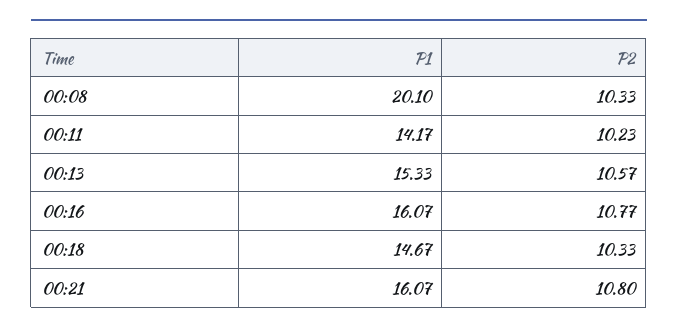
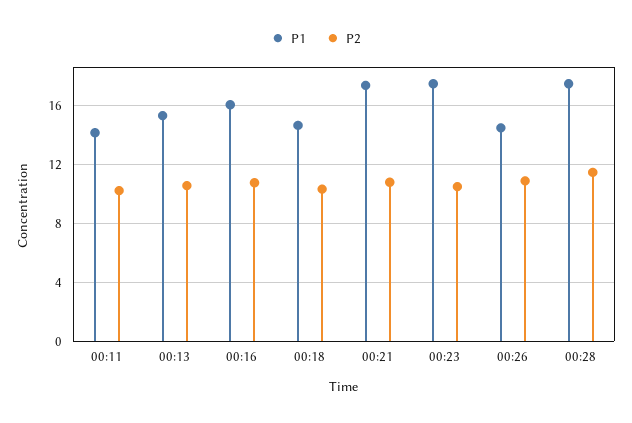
P1, 00:08: 20.1 -> none
P2, 00:08: 10.33 -> none
P1, 00:21: 16.07 -> 17.5
P1, 00:23: none -> 17.5
P2, 00:23: none -> 10.5
P1, 00:26: none -> 14.5
P2, 00:26: none -> 11
P1, 00:28: none -> 17.5
P2, 00:28: none -> 11.5

